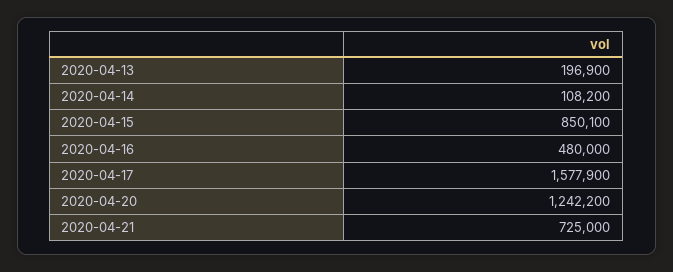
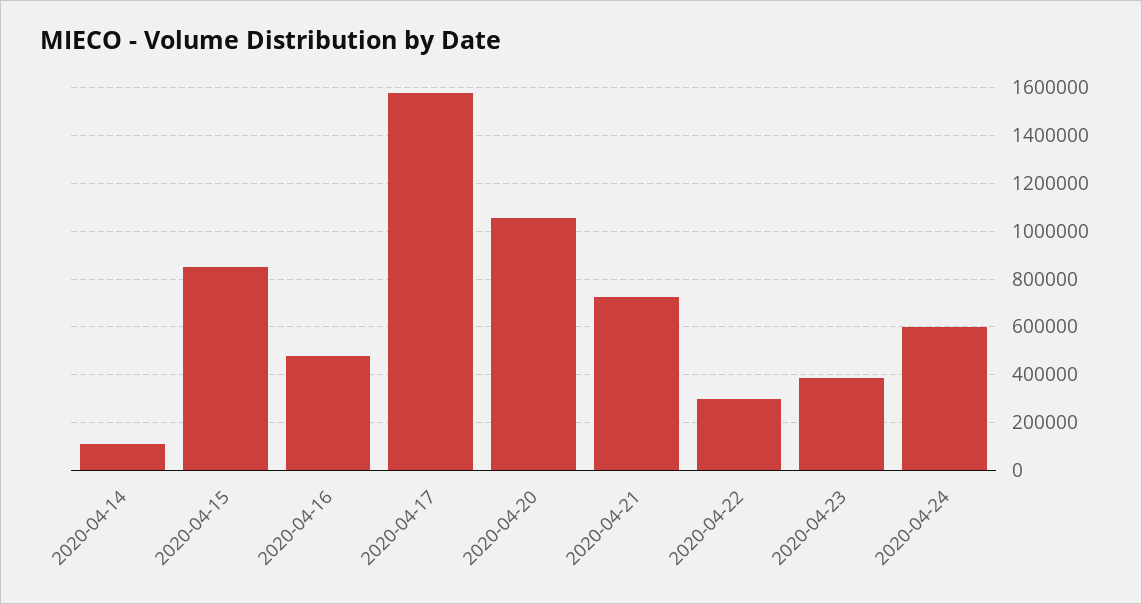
2020-04-13: 196900 -> none
2020-04-20: 1242200 -> 1050000
2020-04-22: none -> 300000
2020-04-23: none -> 400000
2020-04-24: none -> 600000

